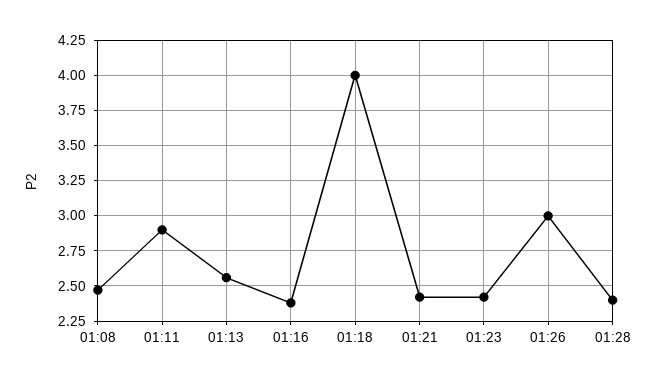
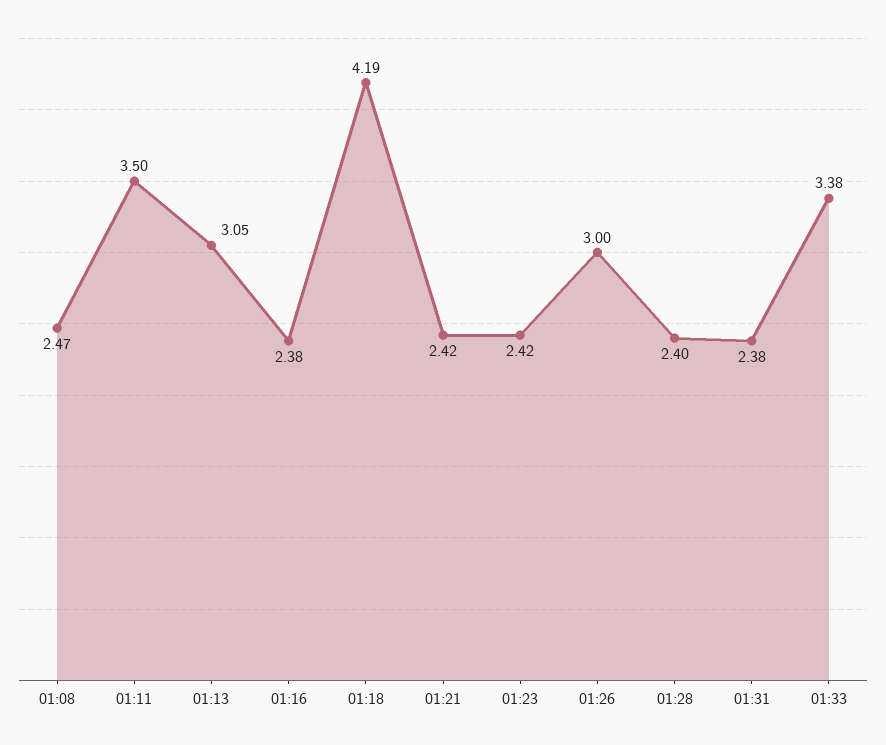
01:11: 2.9 -> 3.5
01:13: 2.55 -> 3.05
01:18: 4 -> 4.19
01:31: none -> 2.38
01:33: none -> 3.38

